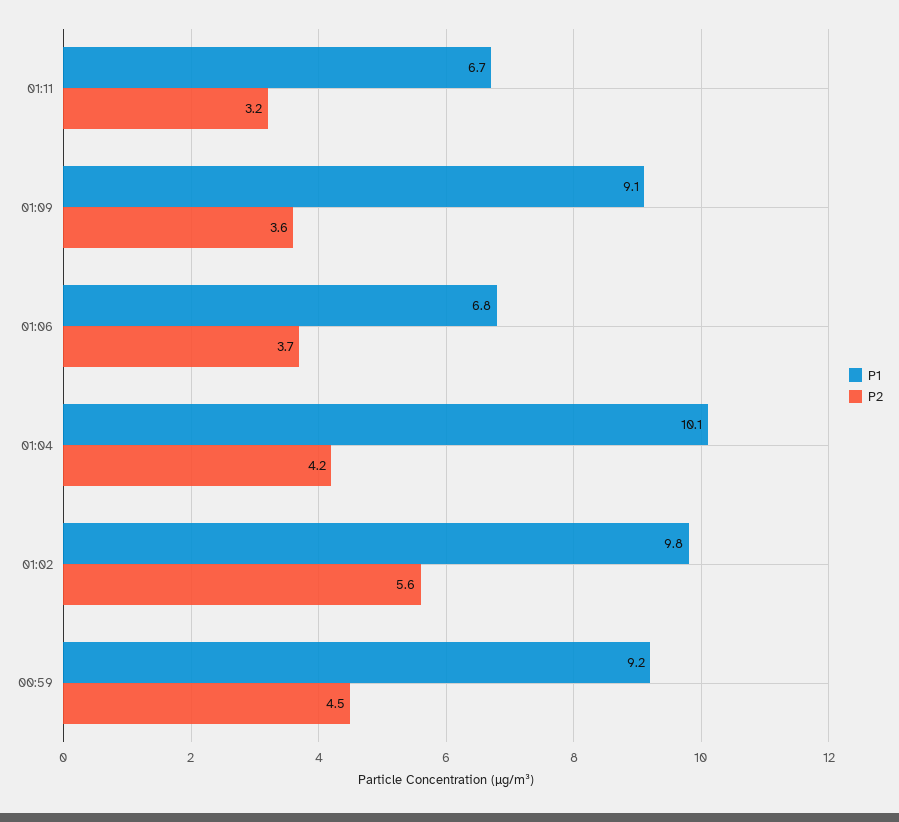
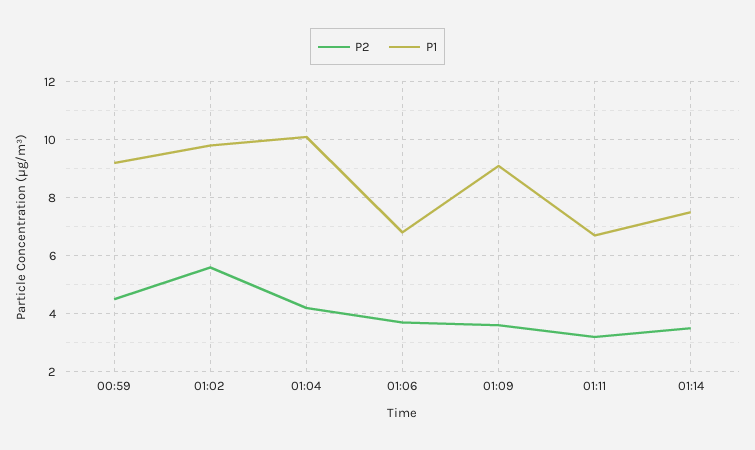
P2, 01:14: none -> 3.5
P1, 01:14: none -> 7.5

